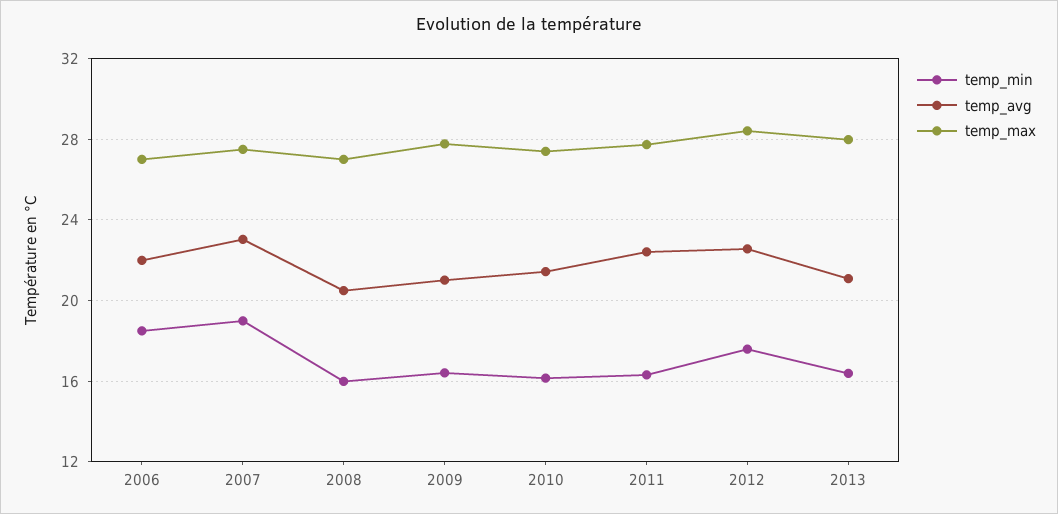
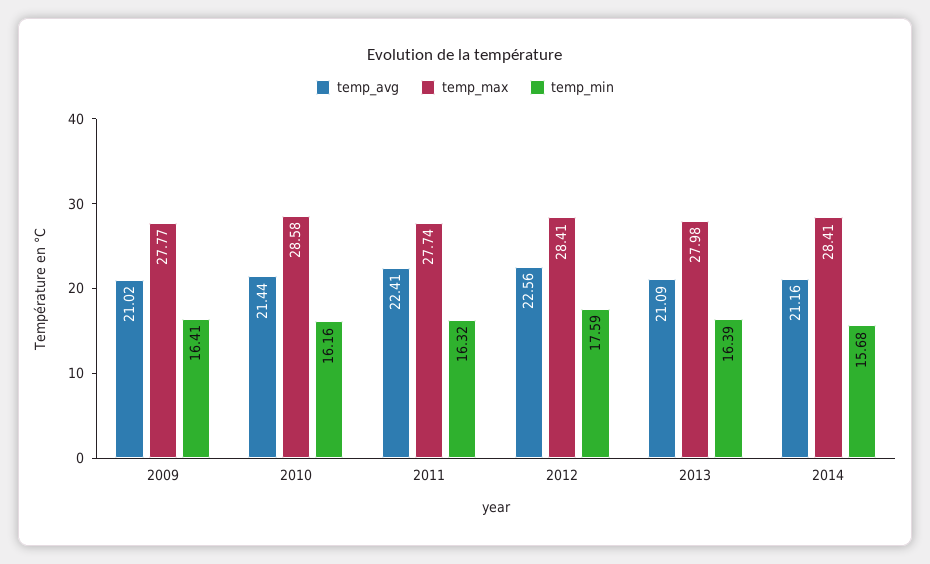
temp_min, 2006: 18.5 -> none
temp_avg, 2006: 22 -> none
temp_max, 2006: 27 -> none
temp_min, 2007: 19 -> none
temp_avg, 2007: 23 -> none
temp_max, 2007: 27.5 -> none
temp_min, 2008: 16 -> none
temp_avg, 2008: 20.5 -> none
temp_max, 2008: 27 -> none
temp_max, 2010: 27.5 -> 28.58
temp_avg, 2014: none -> 21.16
temp_max, 2014: none -> 28.41
temp_min, 2014: none -> 15.68

